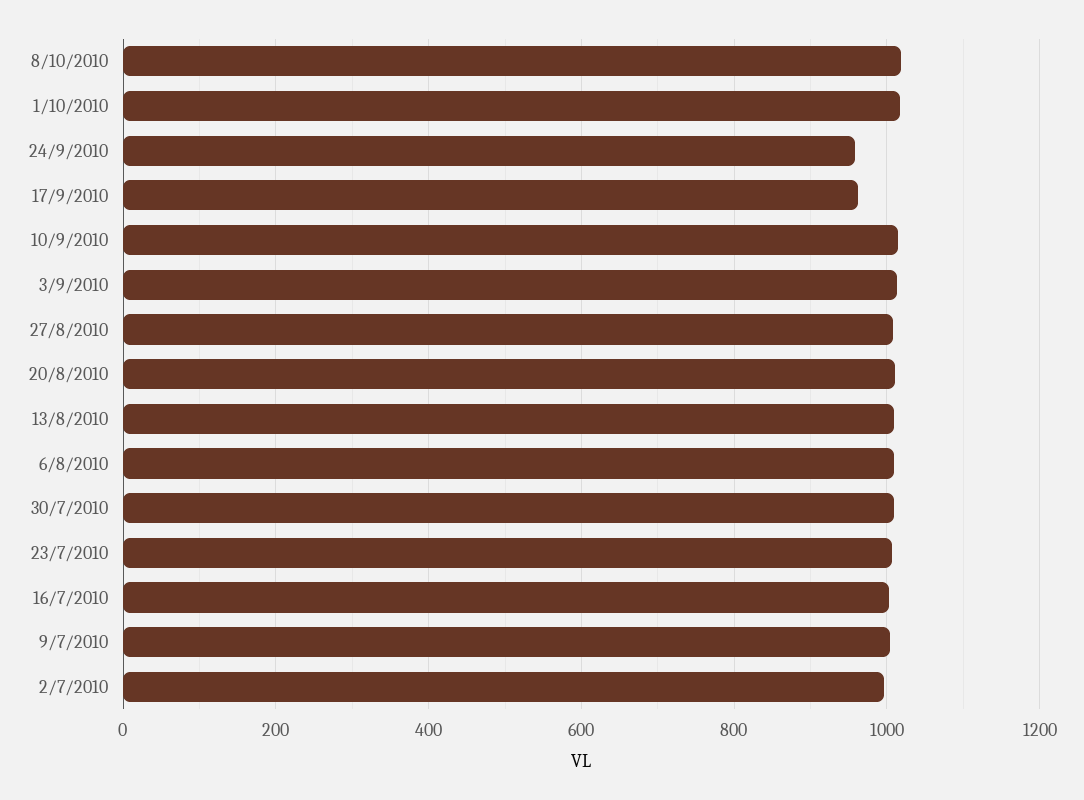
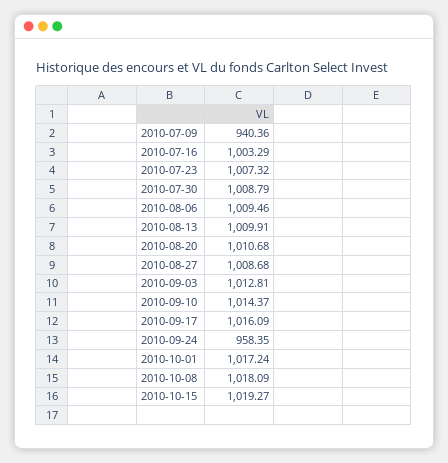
17/9/2010: 960 -> 1016.09
9/7/2010: 1000 -> 940.36
2/7/2010: 1000 -> none
2010-10-15: none -> 1019.27

